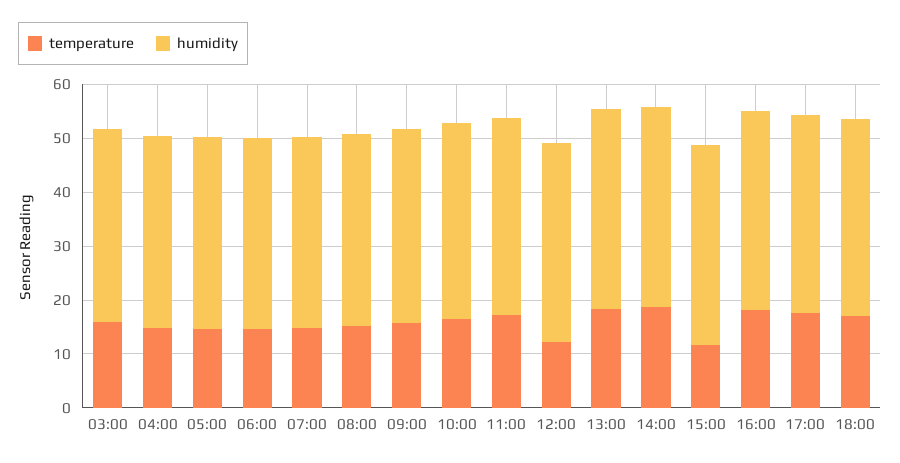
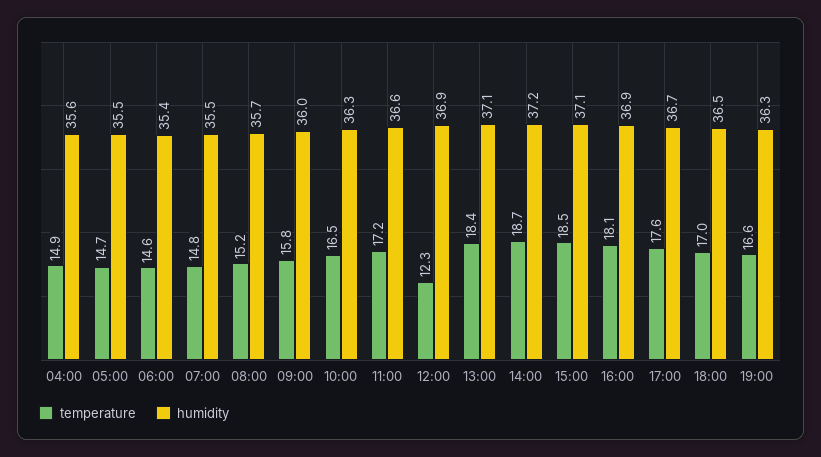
temperature, 03:00: 16 -> none
humidity, 03:00: 36 -> none
temperature, 15:00: 12 -> 18.5
temperature, 19:00: none -> 16.6
humidity, 19:00: none -> 36.3

